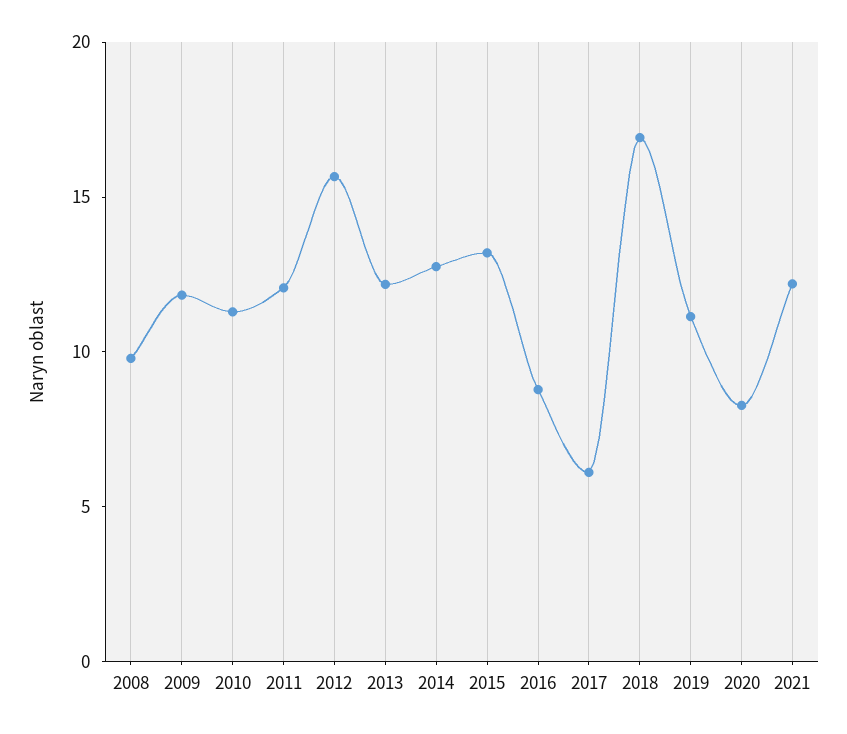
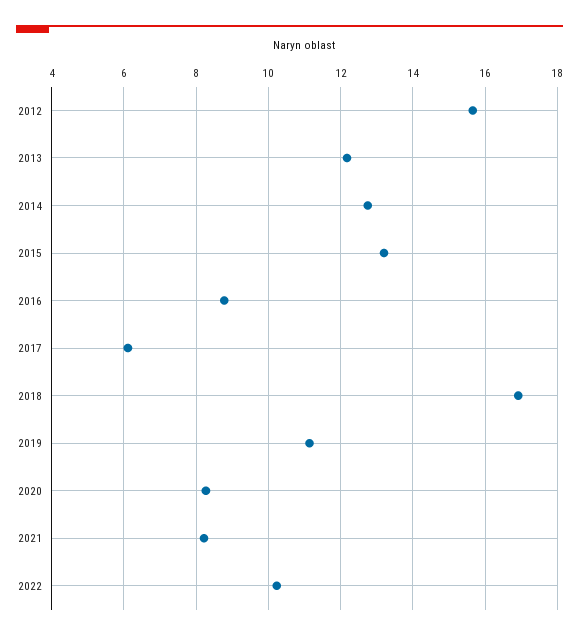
2008: 10 -> none
2009: 12 -> none
2010: 11 -> none
2011: 12 -> none
2021: 12 -> 8.2
2022: none -> 10.2

